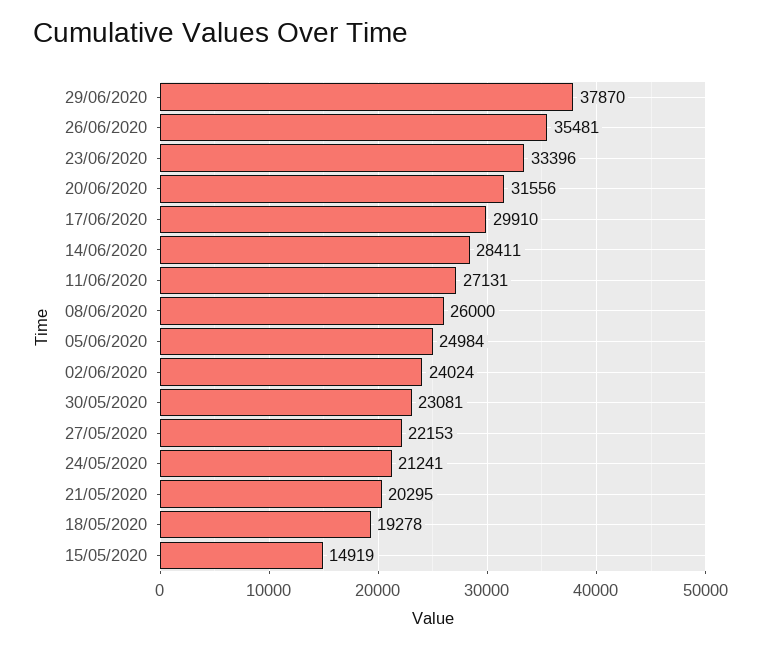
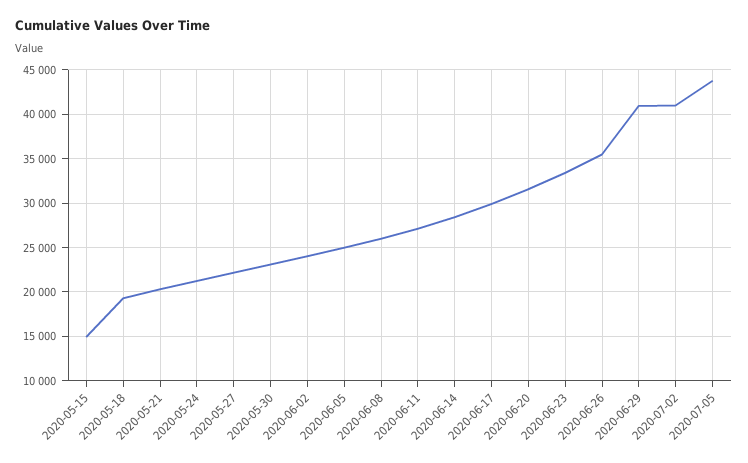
29/06/2020: 37870 -> 41000
2020-07-02: none -> 41000
2020-07-05: none -> 44000

